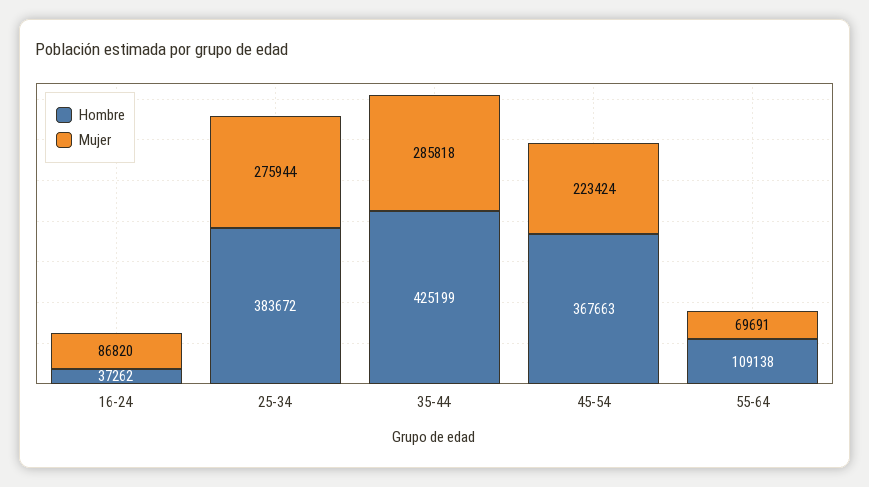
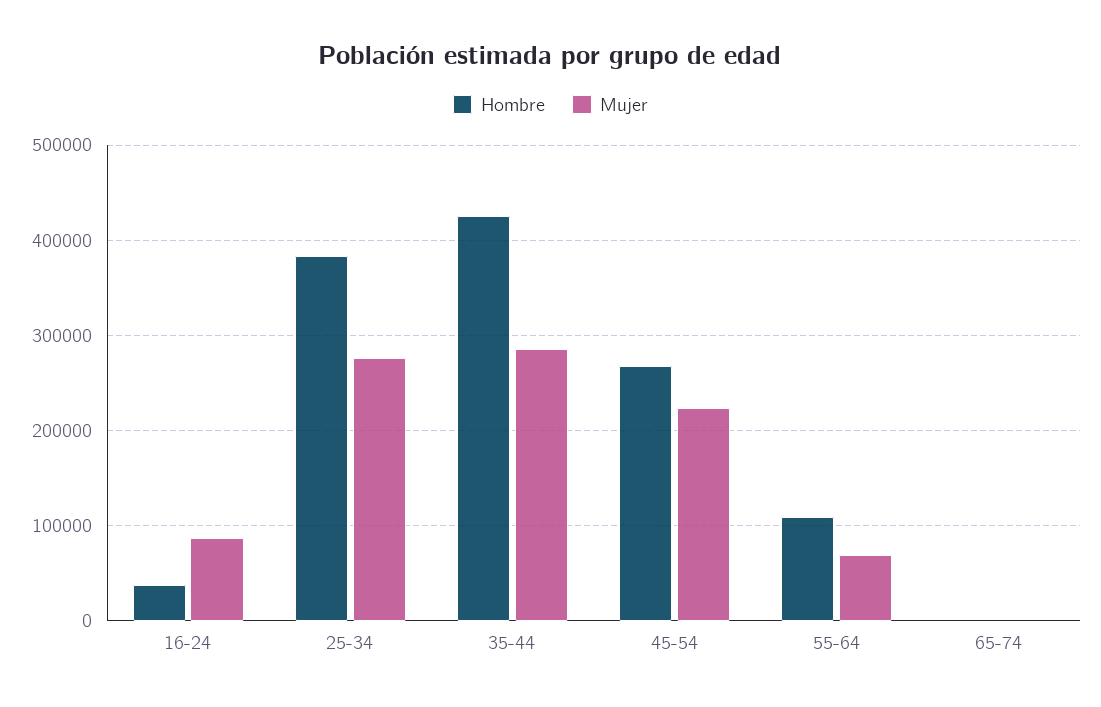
Hombre, 45-54: 367663 -> 270000
Hombre, 65-74: none -> 0
Mujer, 65-74: none -> 0

